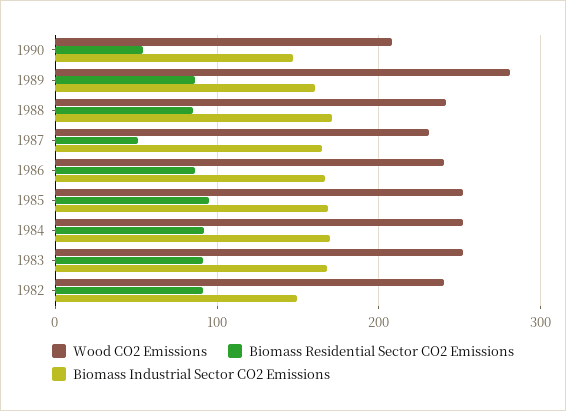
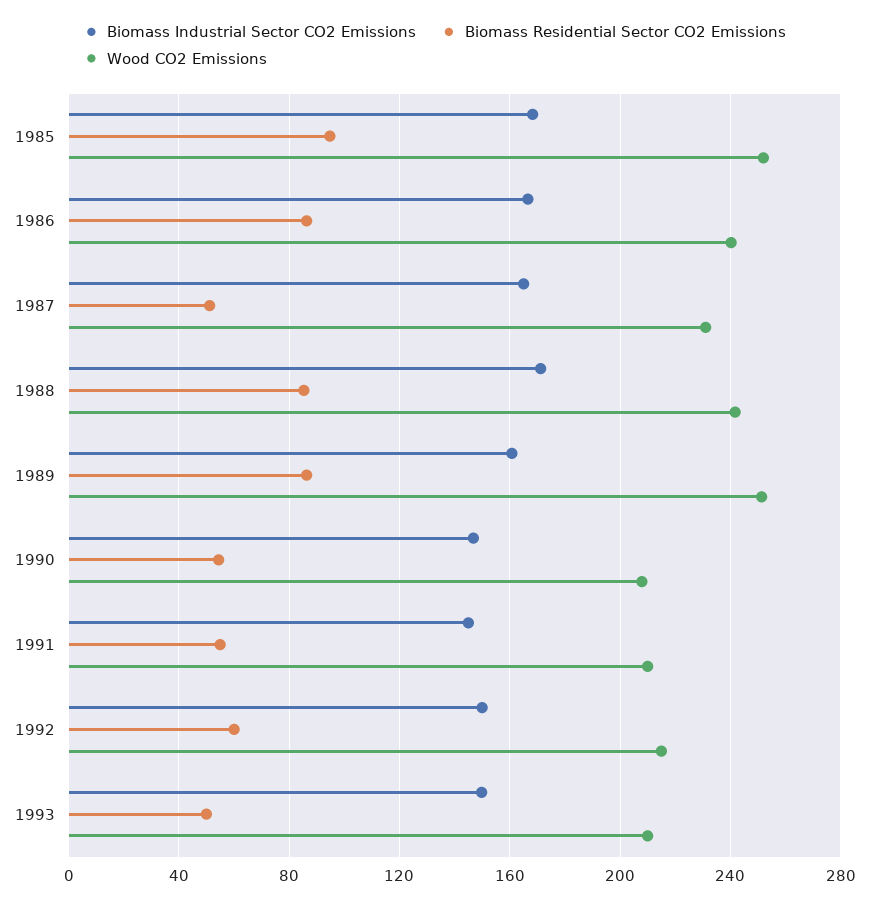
Wood CO2 Emissions, 1989: 280 -> 250
Wood CO2 Emissions, 1984: 250 -> none
Biomass Residential Sector CO2 Emissions, 1984: 90 -> none
Biomass Industrial Sector CO2 Emissions, 1984: 170 -> none
Wood CO2 Emissions, 1983: 250 -> none
Biomass Residential Sector CO2 Emissions, 1983: 90 -> none
Biomass Industrial Sector CO2 Emissions, 1983: 170 -> none
Wood CO2 Emissions, 1982: 240 -> none
Biomass Residential Sector CO2 Emissions, 1982: 90 -> none
Biomass Industrial Sector CO2 Emissions, 1982: 150 -> none
Biomass Industrial Sector CO2 Emissions, 1991: none -> 145
Biomass Residential Sector CO2 Emissions, 1991: none -> 55
Wood CO2 Emissions, 1991: none -> 210
Biomass Industrial Sector CO2 Emissions, 1992: none -> 150
Biomass Residential Sector CO2 Emissions, 1992: none -> 60
Wood CO2 Emissions, 1992: none -> 215
Biomass Industrial Sector CO2 Emissions, 1993: none -> 150
Biomass Residential Sector CO2 Emissions, 1993: none -> 50
Wood CO2 Emissions, 1993: none -> 210

